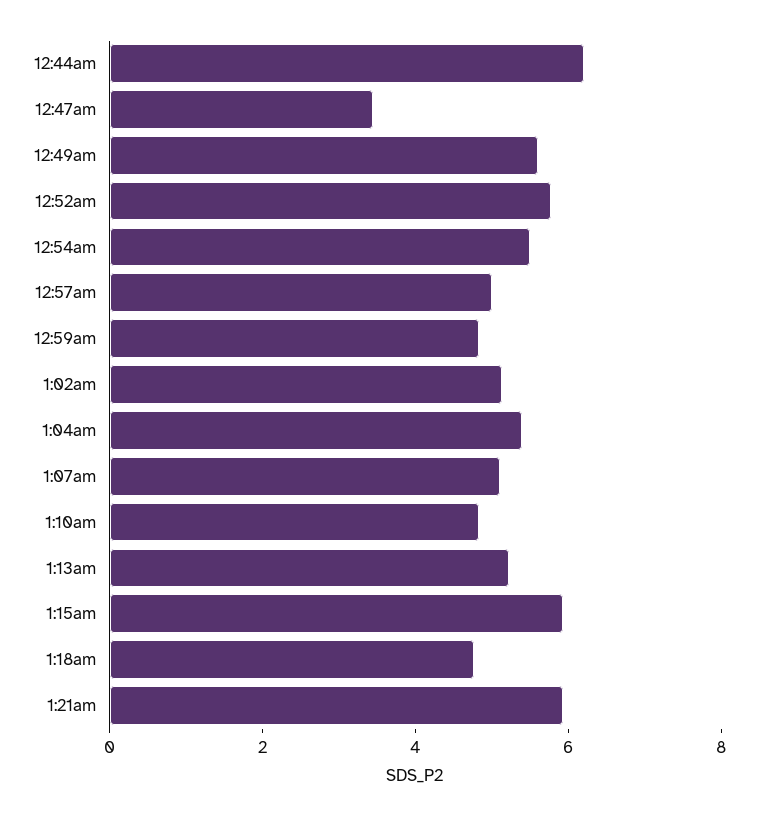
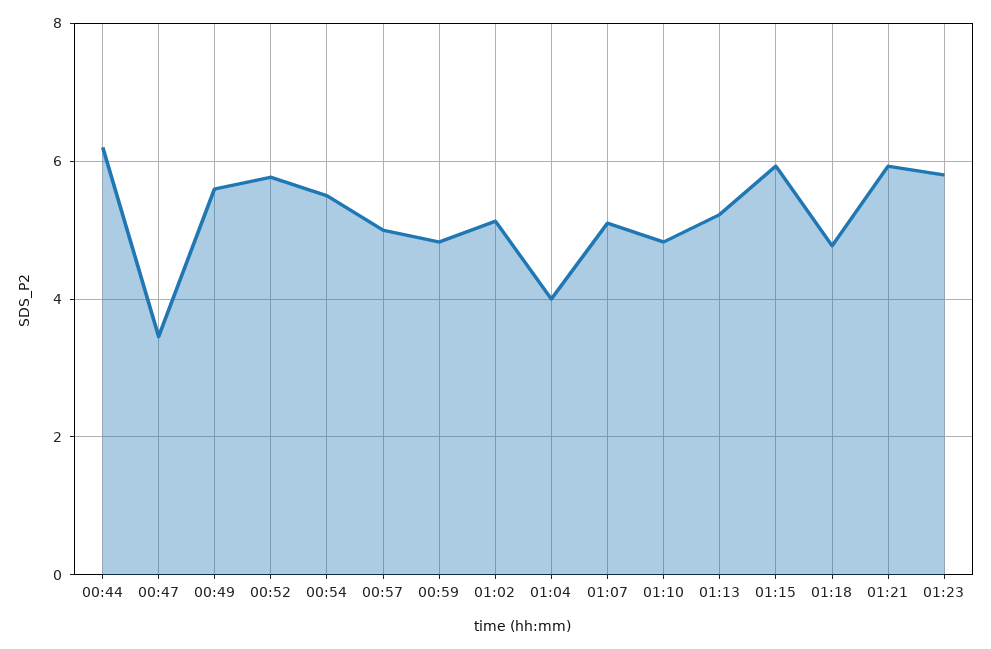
1:04am: 5.5 -> 4
01:23: none -> 5.8

